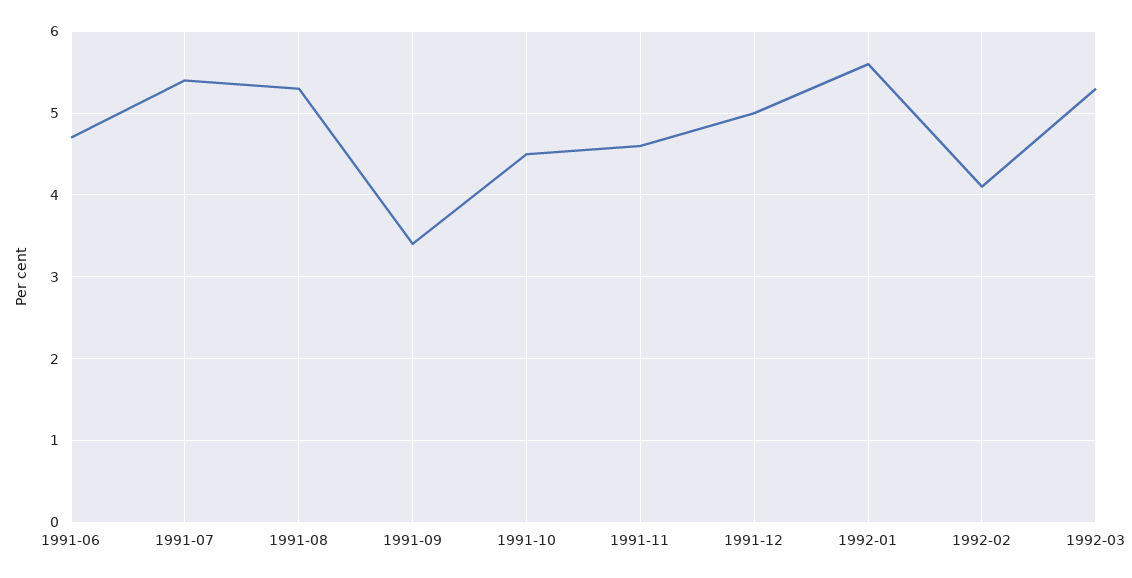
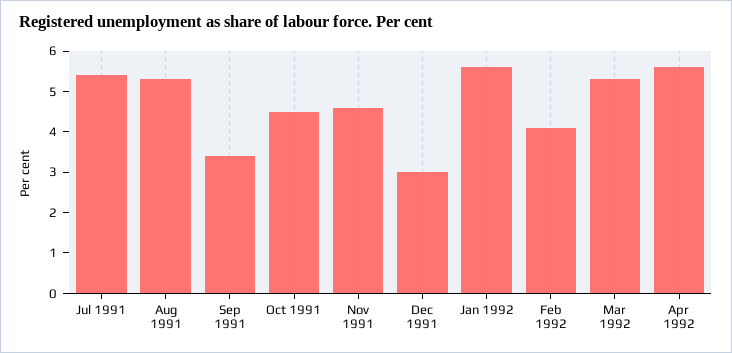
1991-06: 4.7 -> none
1991-12: 5 -> 3
Apr 1992: none -> 5.5

